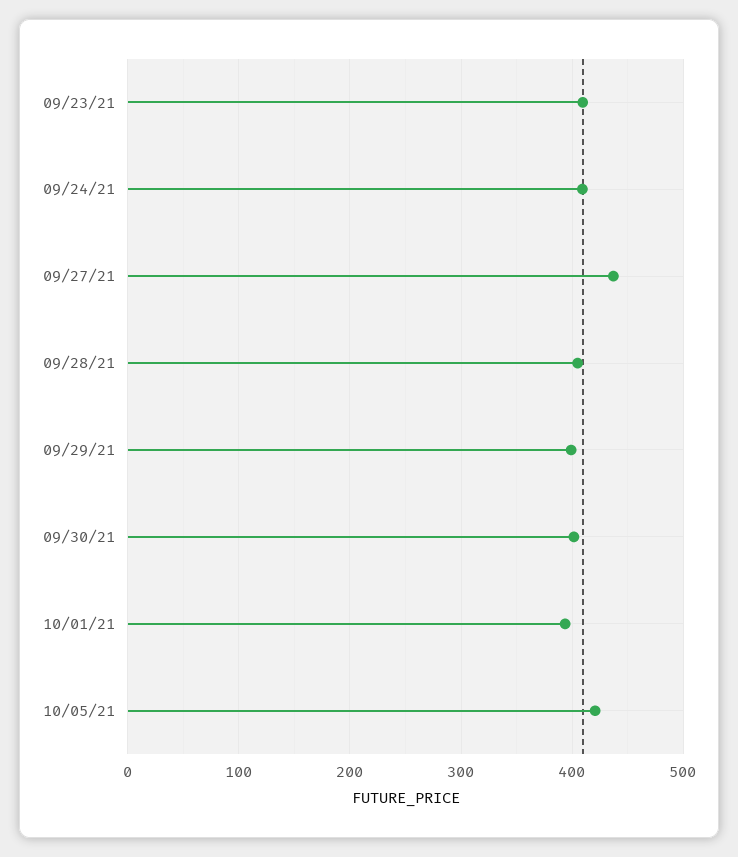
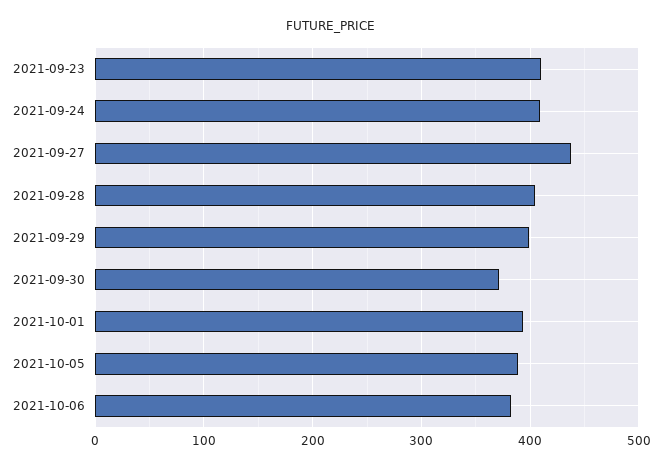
09/30/21: 400 -> 370
10/05/21: 420 -> 390
2021-10-06: none -> 380

